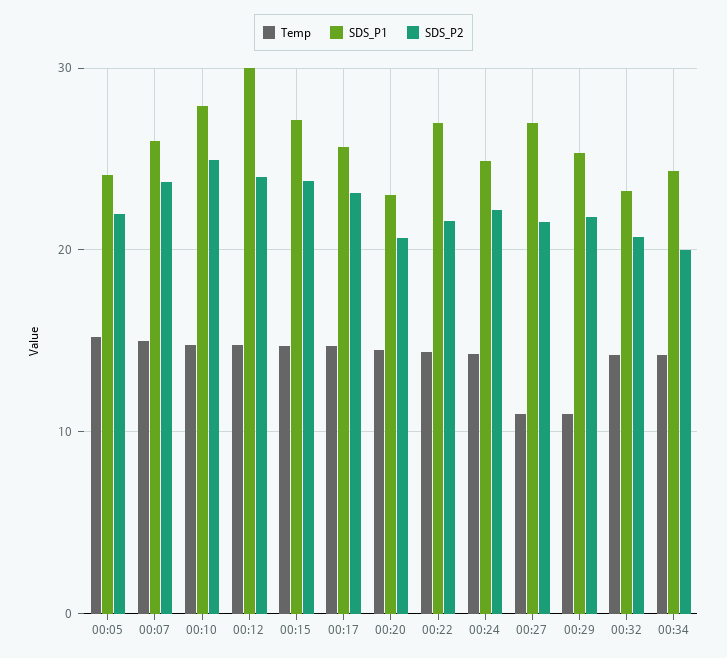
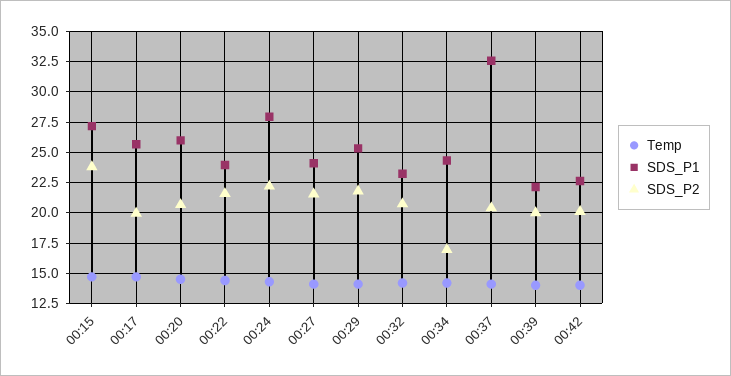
Temp, 00:05: 15 -> none
SDS_P1, 00:05: 24 -> none
SDS_P2, 00:05: 22 -> none
Temp, 00:07: 15 -> none
SDS_P1, 00:07: 26 -> none
SDS_P2, 00:07: 24 -> none
Temp, 00:10: 15 -> none
SDS_P1, 00:10: 28 -> none
SDS_P2, 00:10: 25 -> none
Temp, 00:12: 15 -> none
SDS_P1, 00:12: 30 -> none
SDS_P2, 00:12: 24 -> none
SDS_P2, 00:17: 23 -> 20
SDS_P1, 00:20: 23 -> 26
SDS_P1, 00:22: 27 -> 24
SDS_P1, 00:24: 25 -> 28
Temp, 00:27: 11 -> 14
SDS_P1, 00:27: 27 -> 24
Temp, 00:29: 11 -> 14
SDS_P2, 00:34: 20 -> 17
Temp, 00:37: none -> 14
SDS_P1, 00:37: none -> 32.5
SDS_P2, 00:37: none -> 20.5
Temp, 00:39: none -> 14
SDS_P1, 00:39: none -> 22
SDS_P2, 00:39: none -> 20
Temp, 00:42: none -> 14
SDS_P1, 00:42: none -> 22.5
SDS_P2, 00:42: none -> 20

